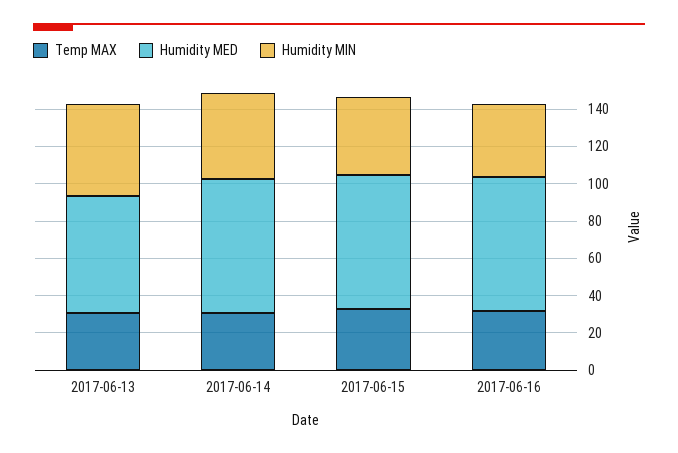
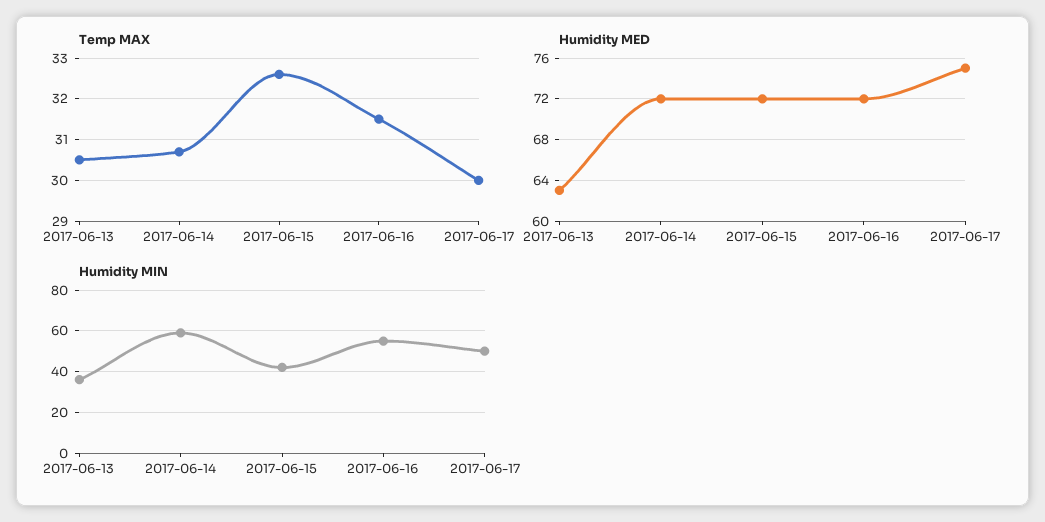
Humidity MIN, 2017-06-13: 50 -> 35
Humidity MIN, 2017-06-14: 45 -> 60
Humidity MIN, 2017-06-16: 40 -> 55
Temp MAX, 2017-06-17: none -> 30
Humidity MED, 2017-06-17: none -> 75
Humidity MIN, 2017-06-17: none -> 50

